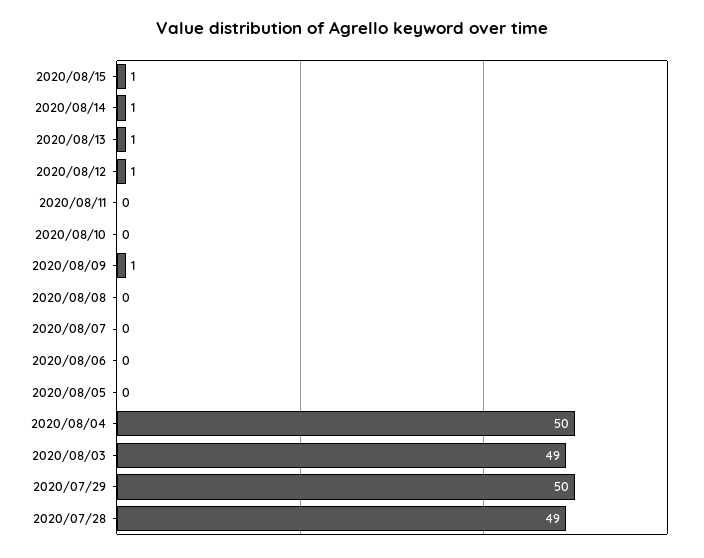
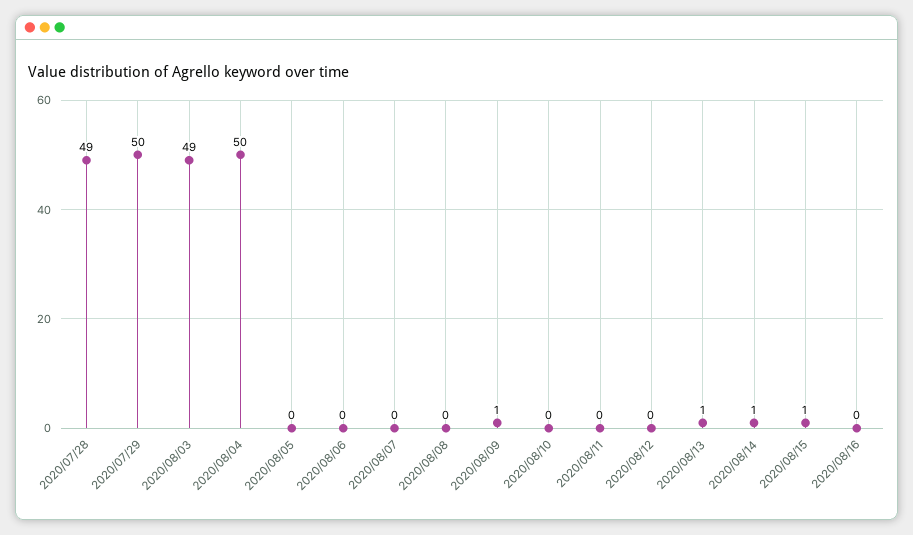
2020/08/12: 1 -> 0
2020/08/16: none -> 0

